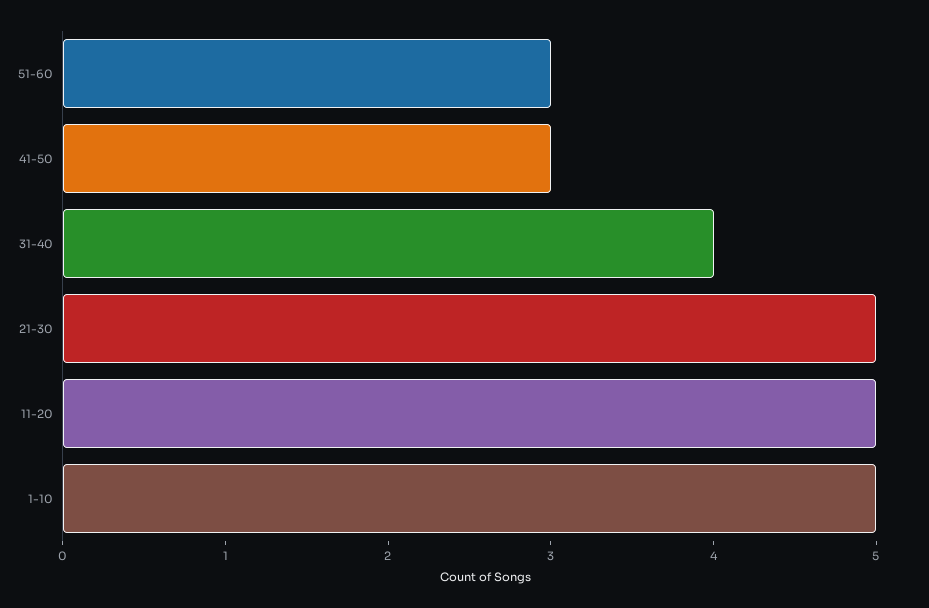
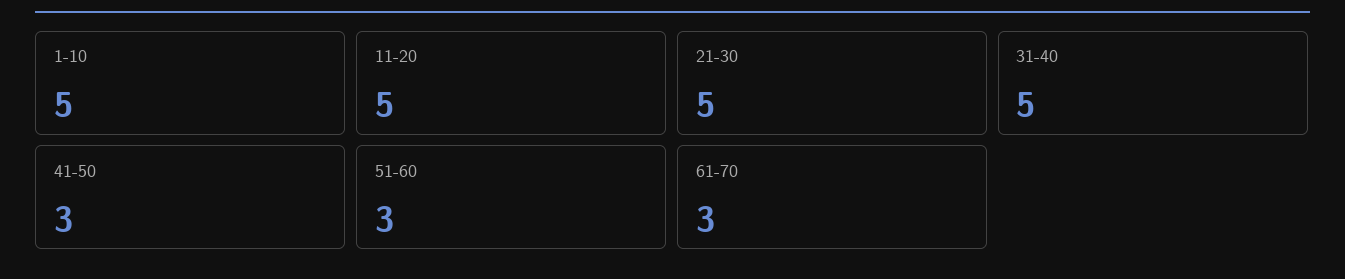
31-40: 4 -> 5
61-70: none -> 3

